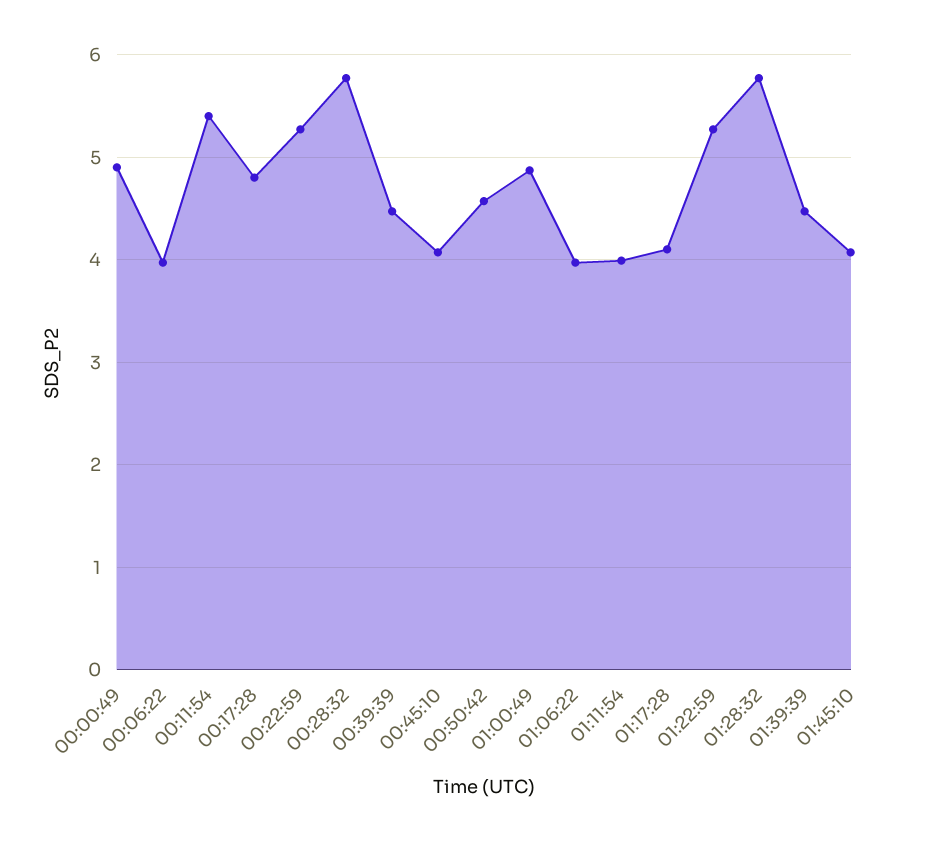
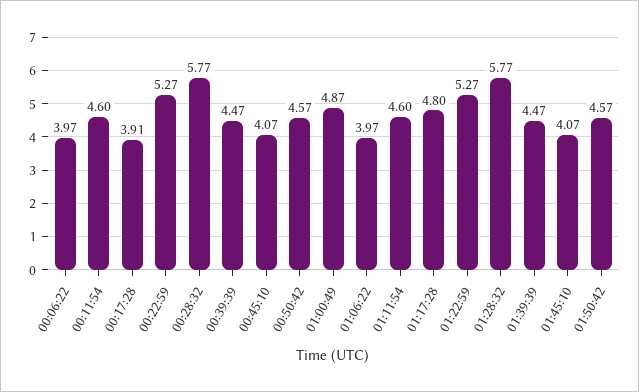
00:00:49: 4.9 -> none
00:11:54: 5.4 -> 4.6
00:17:28: 4.8 -> 3.91
01:11:54: 4 -> 4.6
01:17:28: 4.1 -> 4.8
01:50:42: none -> 4.57

